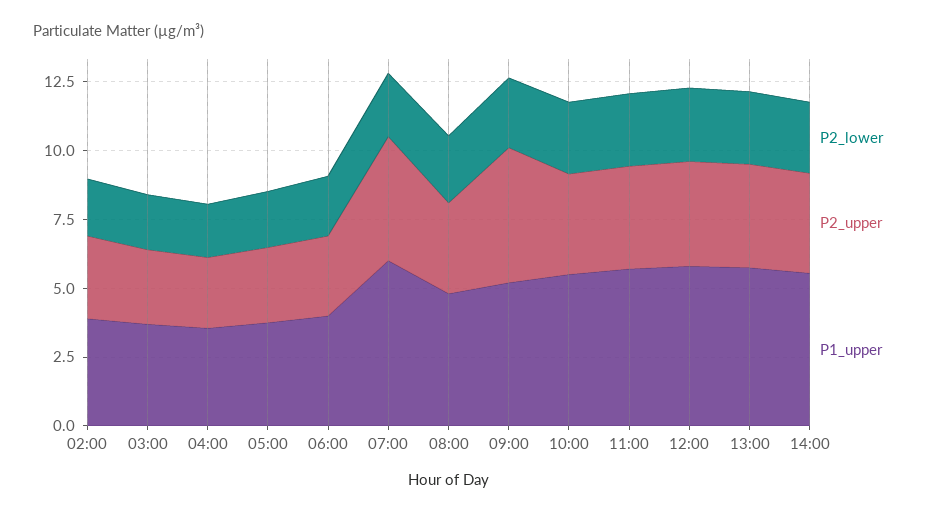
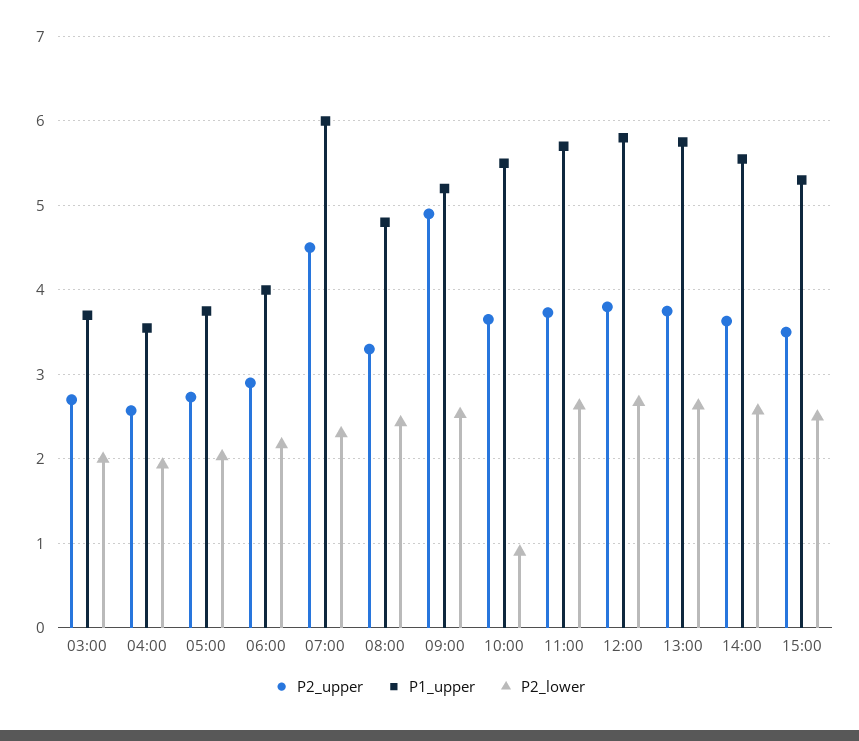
P2_lower, 02:00: 2 -> none
P2_upper, 02:00: 3 -> none
P1_upper, 02:00: 4 -> none
P2_lower, 10:00: 2.5 -> 0.9
P2_upper, 15:00: none -> 3.5
P1_upper, 15:00: none -> 5.3
P2_lower, 15:00: none -> 2.5

